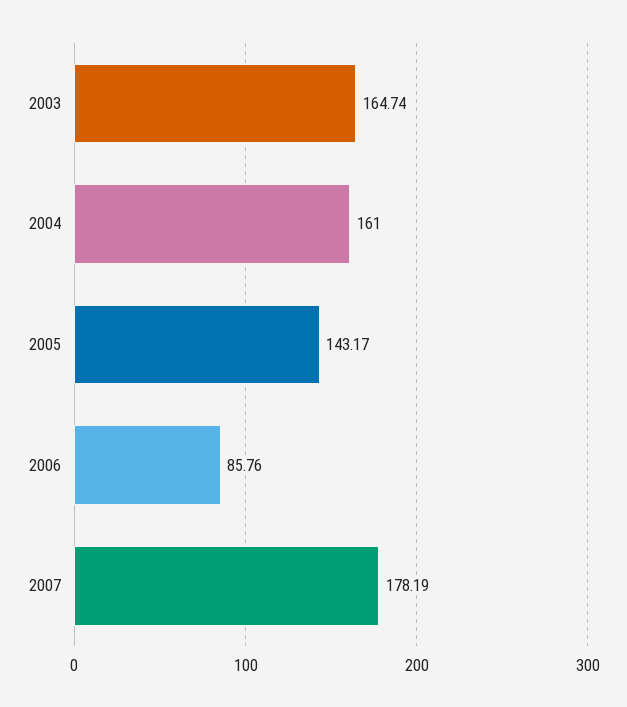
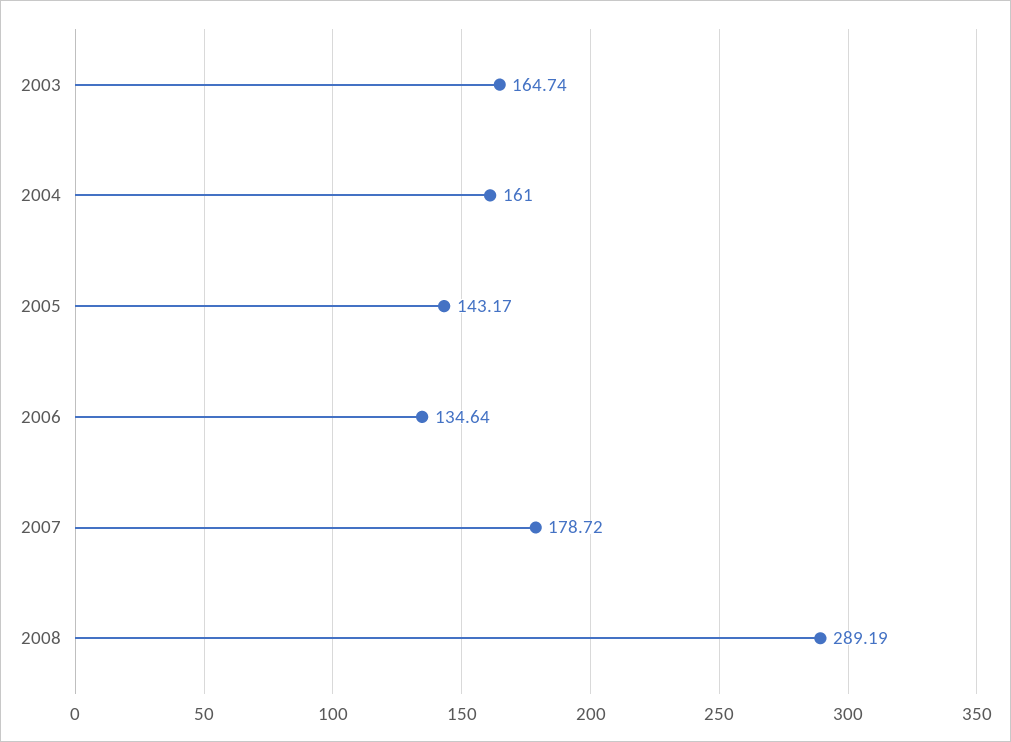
2006: 85.76 -> 134.64
2007: 178.19 -> 178.72
2008: none -> 289.19

